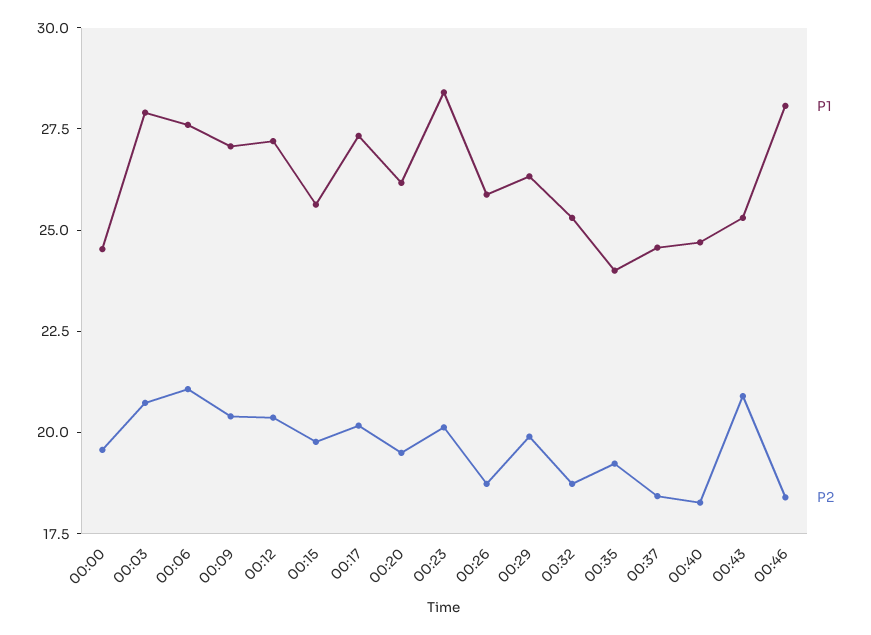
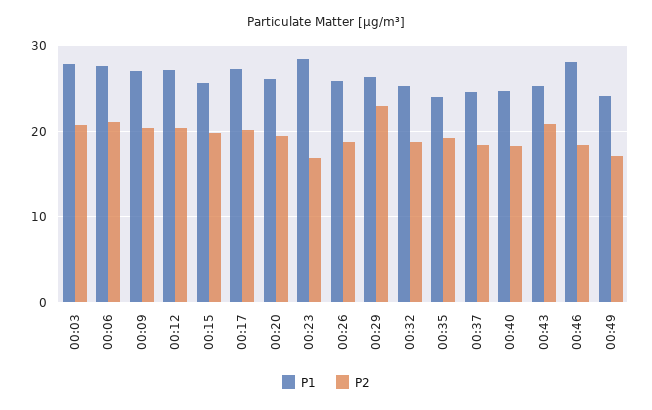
P1, 00:00: 24.5 -> none
P2, 00:00: 19.5 -> none
P2, 00:23: 20 -> 17
P2, 00:29: 20 -> 23
P1, 00:49: none -> 24
P2, 00:49: none -> 17

